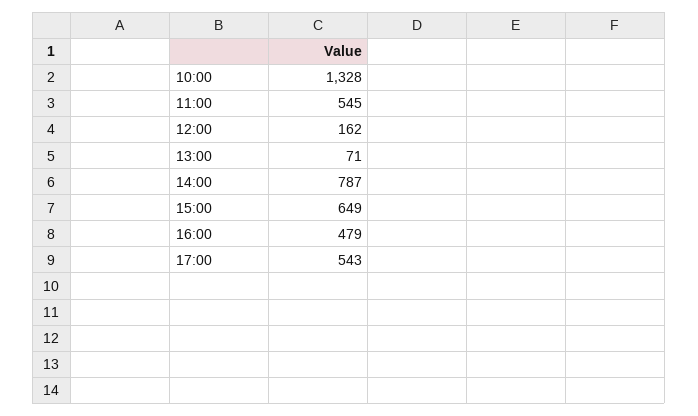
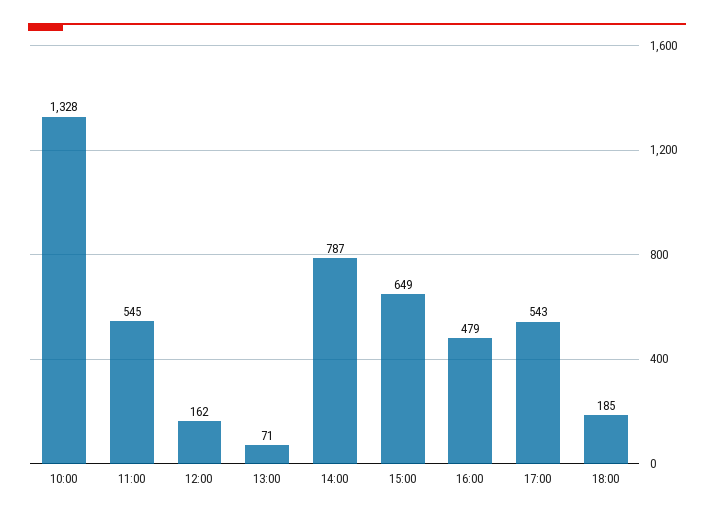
18:00: none -> 185

